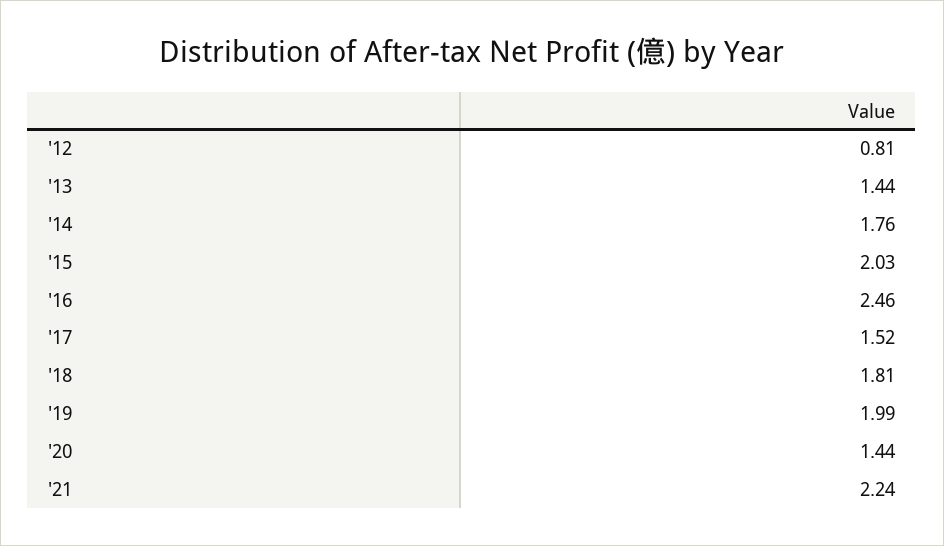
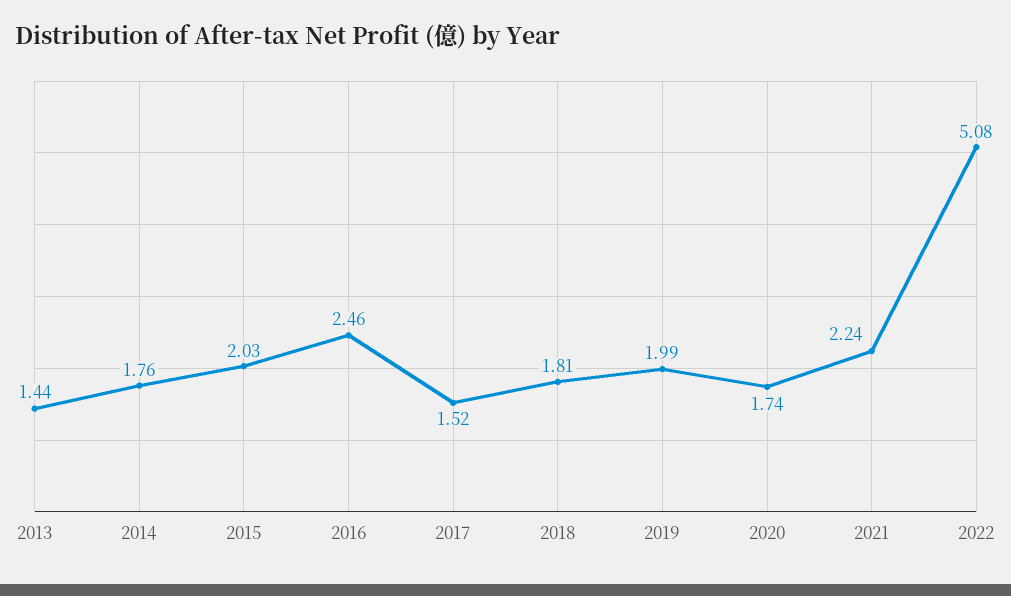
'12: 0.81 -> none
'20: 1.44 -> 1.74
2022: none -> 5.08

